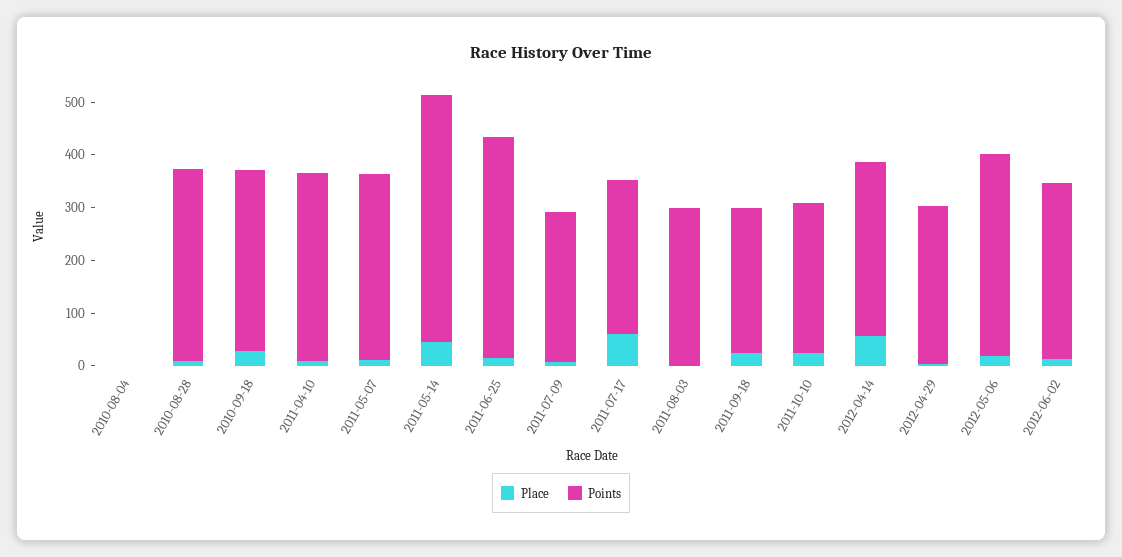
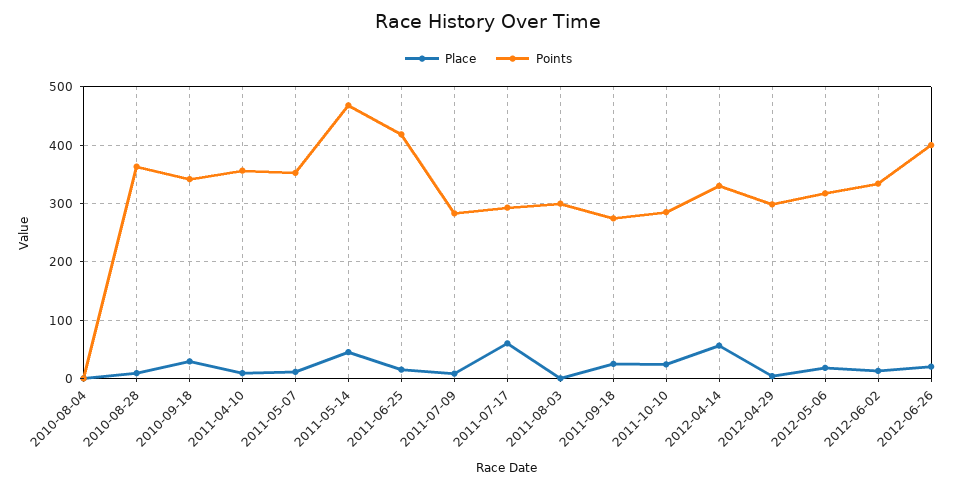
Points, 2012-05-06: 380 -> 320
Place, 2012-06-26: none -> 20
Points, 2012-06-26: none -> 400

